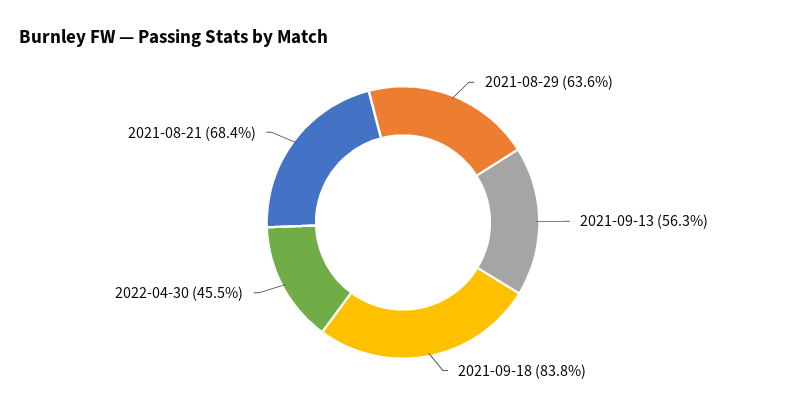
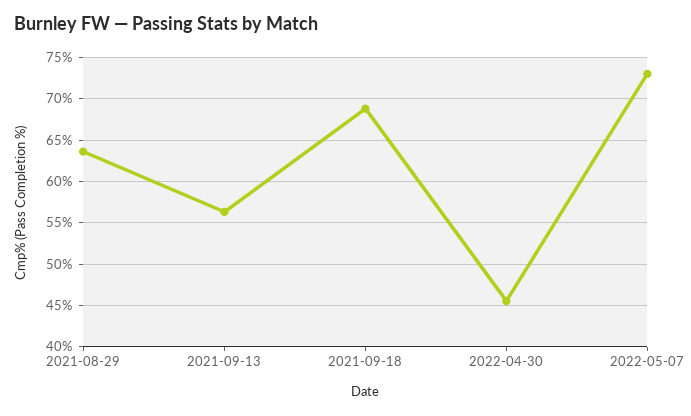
2021-09-18: 83.8 -> 69
2021-08-21: 68.4 -> none
2022-05-07: none -> 73

